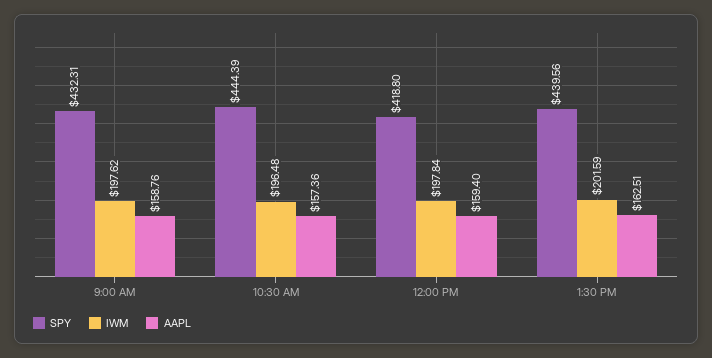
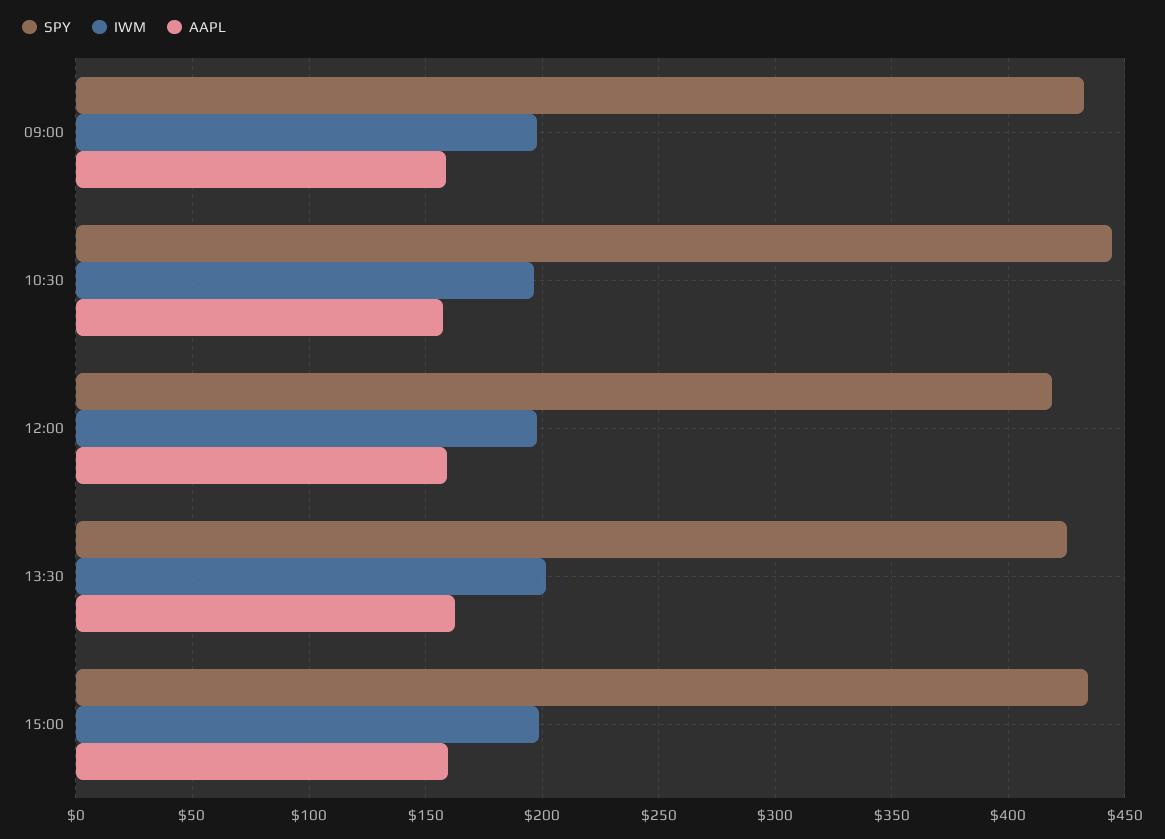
SPY, 1:30 PM: 439.56 -> 425
SPY, 15:00: none -> 435
IWM, 15:00: none -> 200
AAPL, 15:00: none -> 160

